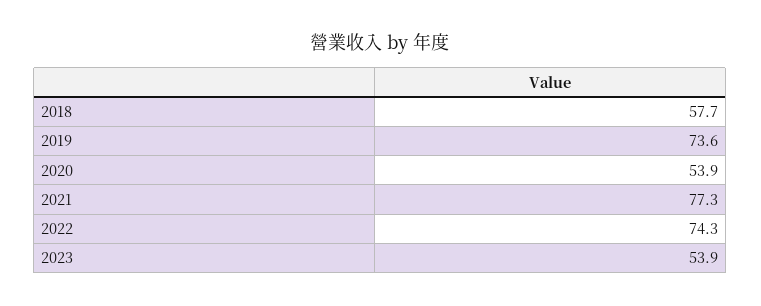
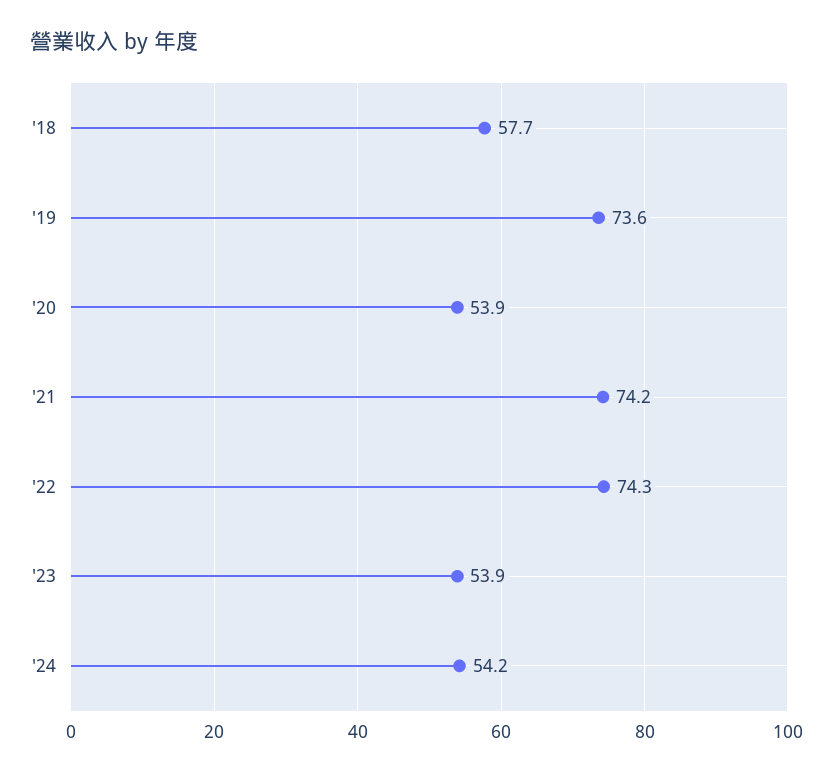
2021: 77.3 -> 74.2
'24: none -> 54.2

